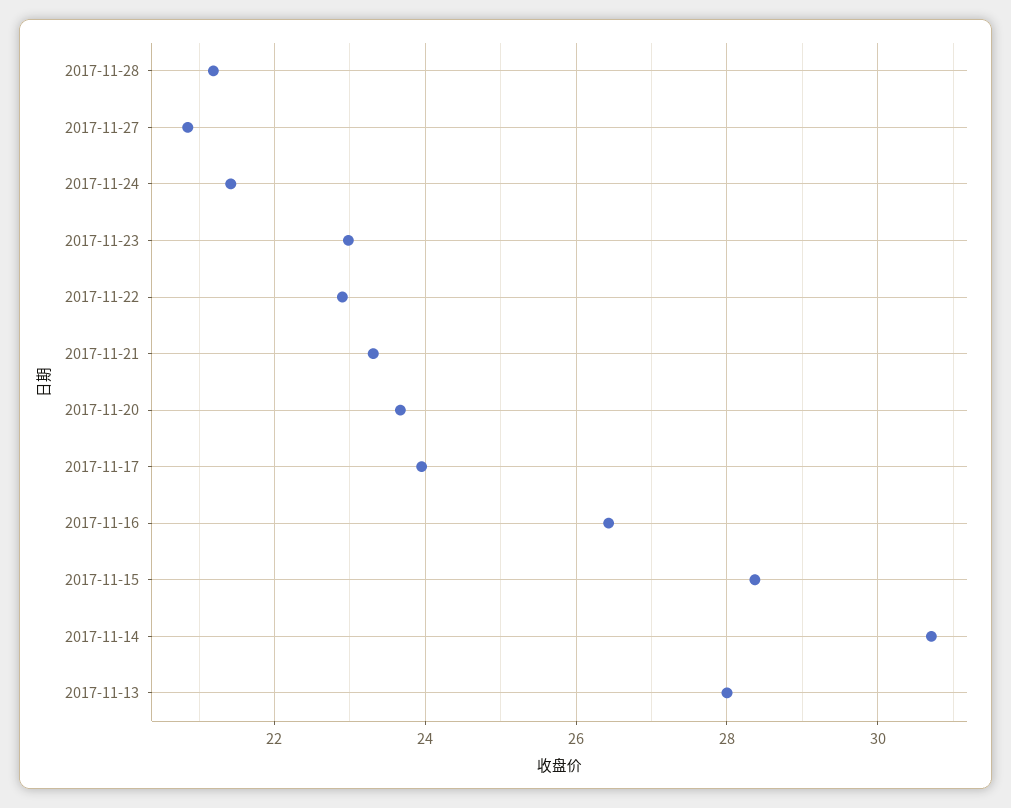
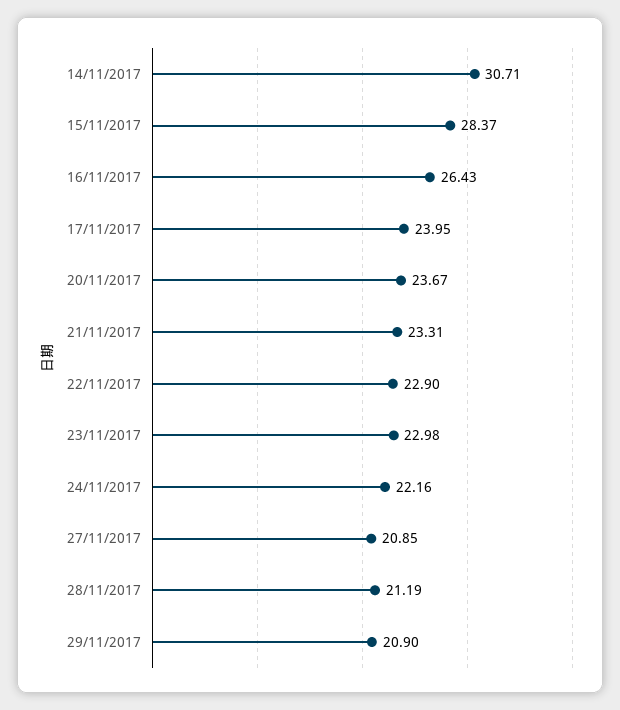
2017-11-24: 21.4 -> 22.16
2017-11-13: 28 -> none
29/11/2017: none -> 20.9

